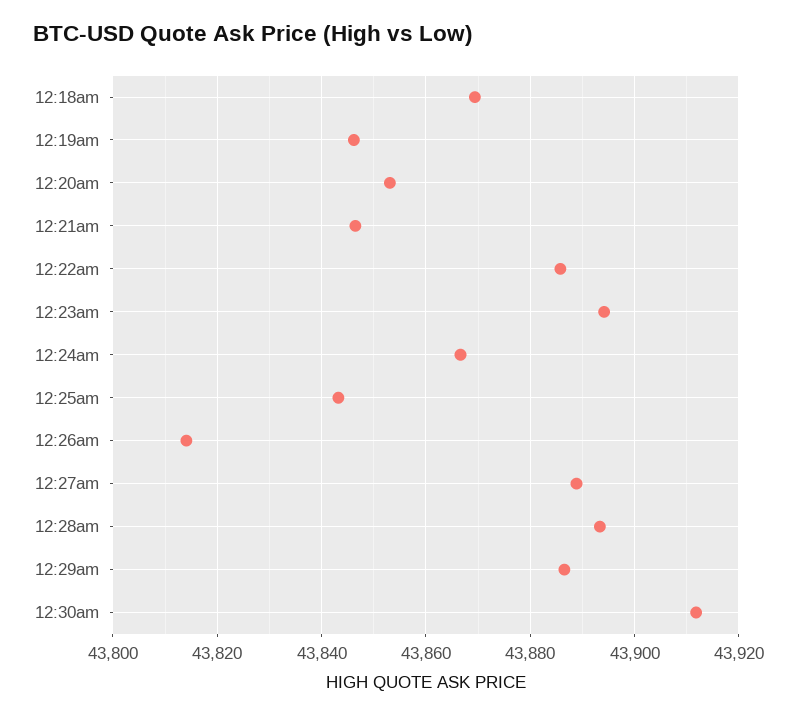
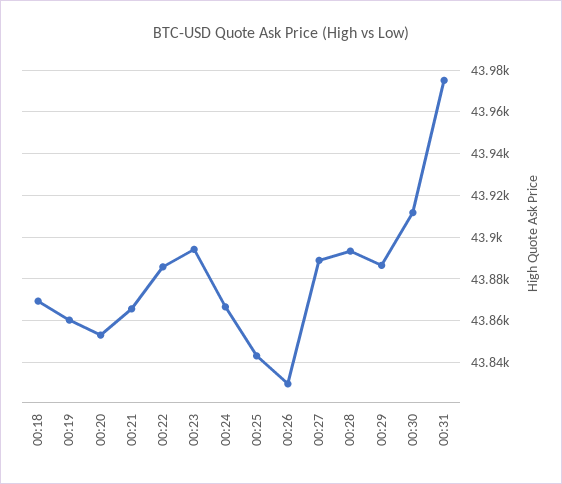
12:19am: 43846 -> 43860
12:21am: 43846 -> 43865
12:26am: 43814 -> 43830
00:31: none -> 43975

